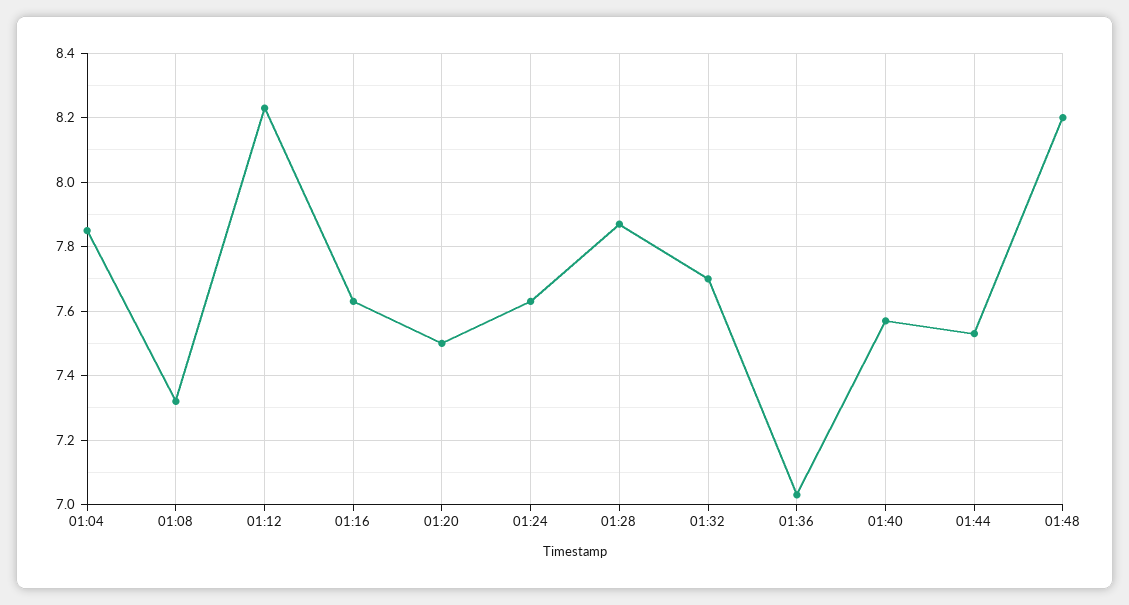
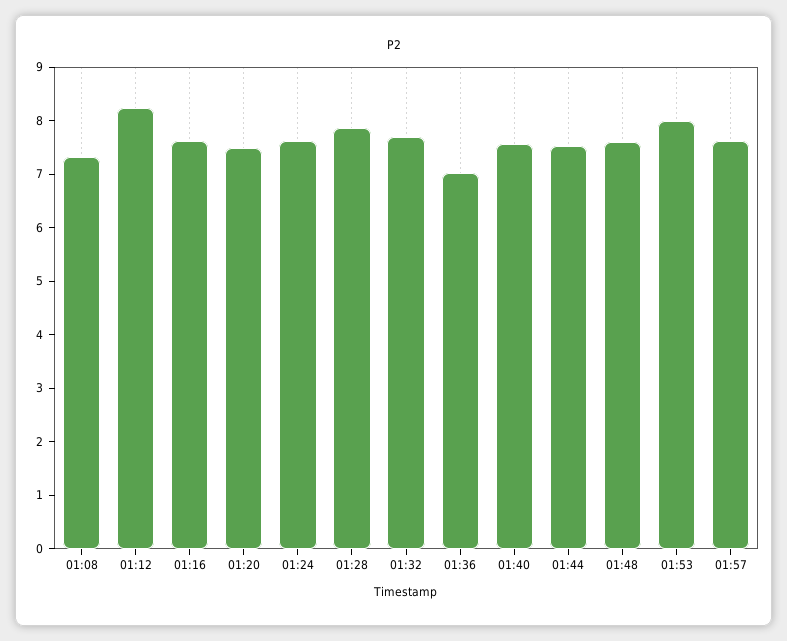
01:04: 7.85 -> none
01:48: 8.2 -> 7.6
01:53: none -> 8
01:57: none -> 7.6

